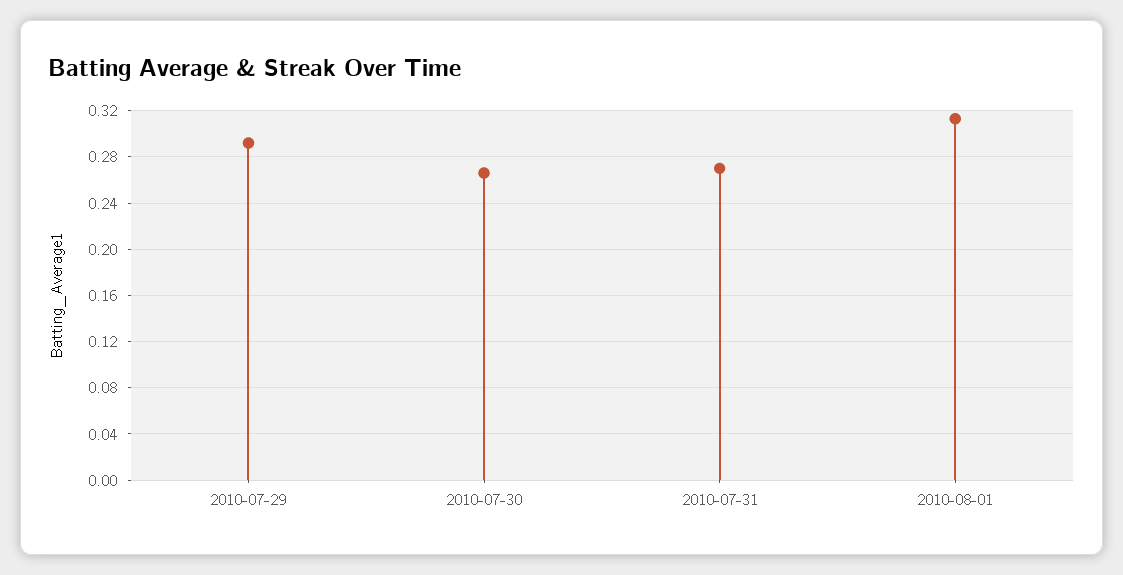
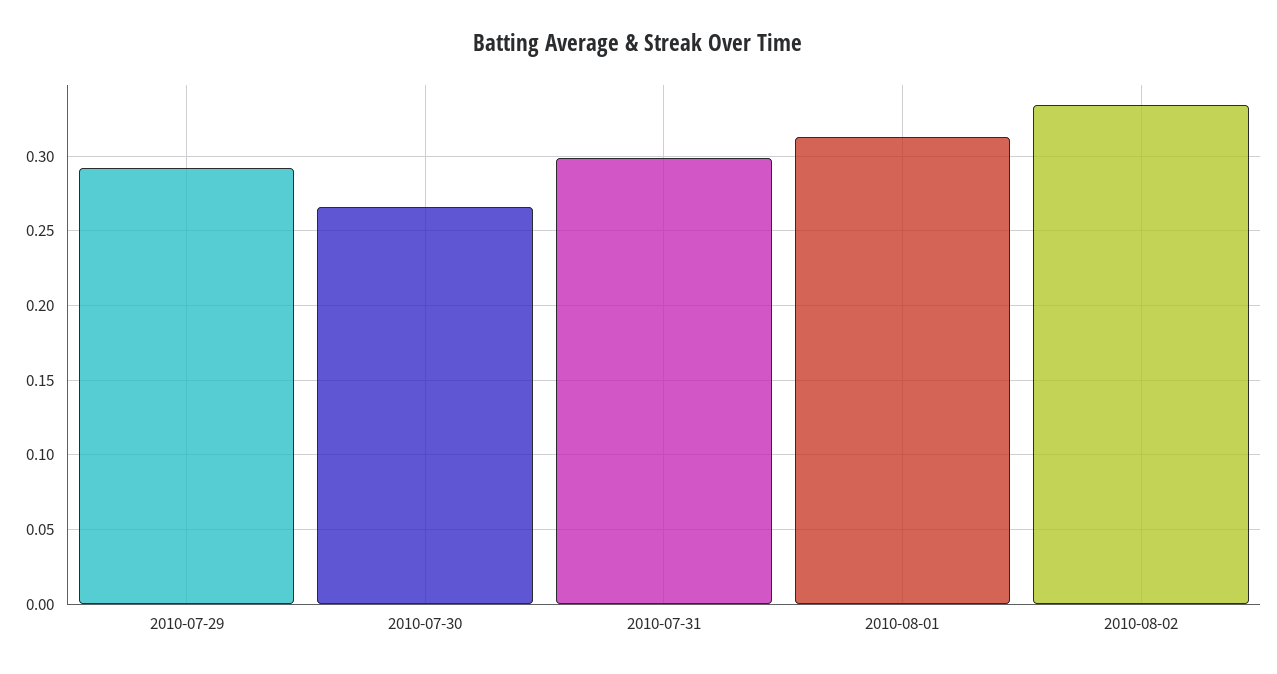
2010-07-31: 0.27 -> 0.3
2010-08-02: none -> 0.335

